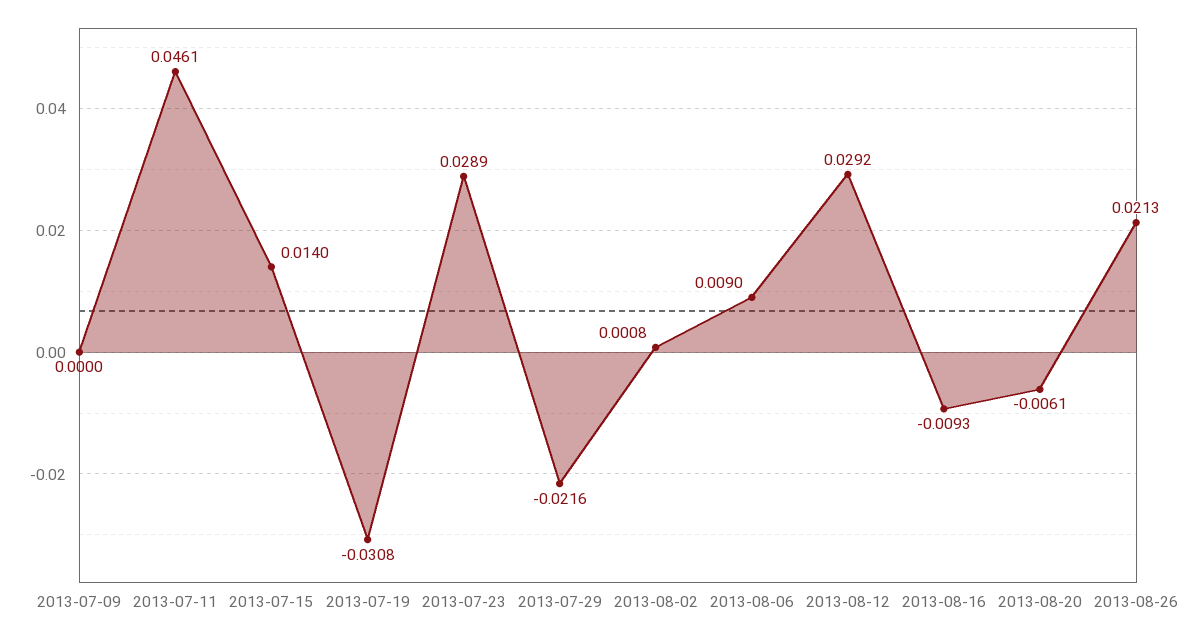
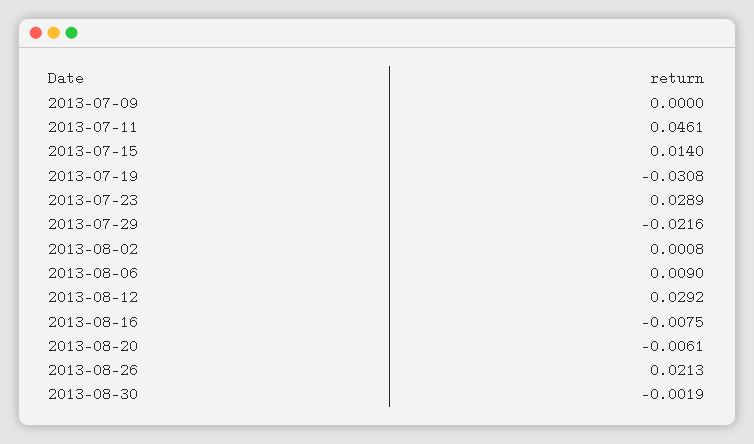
2013-08-16: -0.0093 -> -0.0075
2013-08-30: none -> -0.0019

